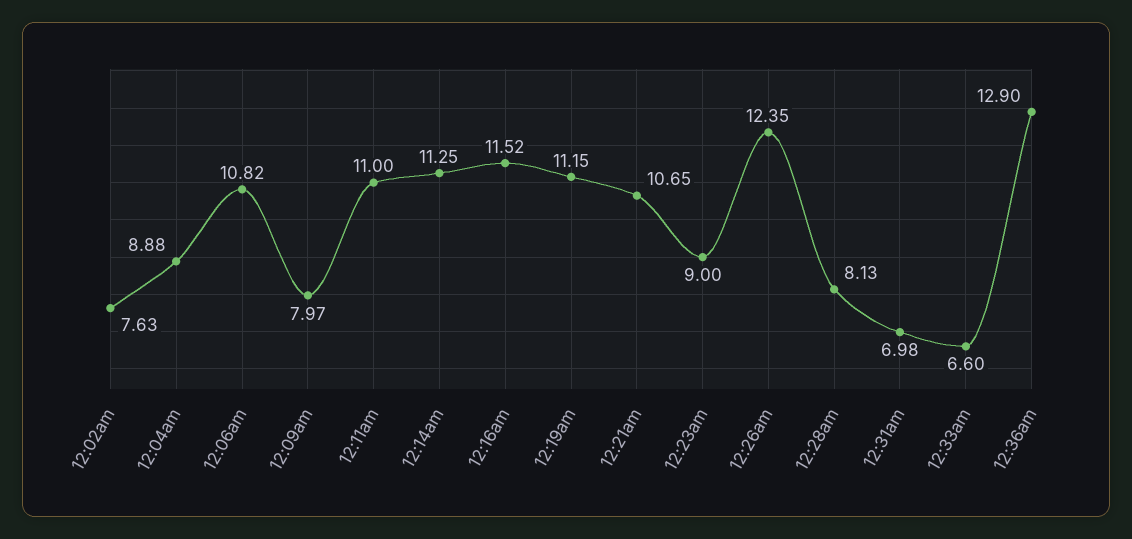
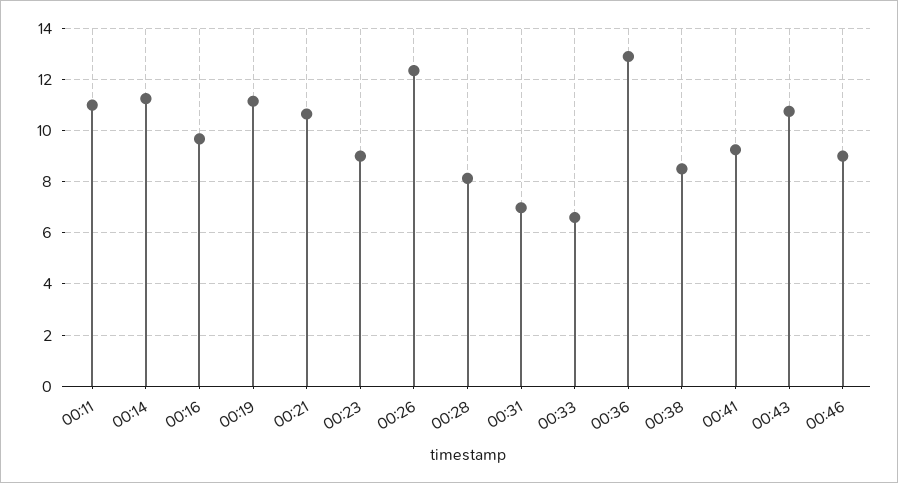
12:02am: 7.63 -> none
12:04am: 8.88 -> none
12:06am: 10.82 -> none
12:09am: 7.97 -> none
12:16am: 11.52 -> 9.75
00:38: none -> 8.5
00:41: none -> 9.25
00:43: none -> 10.75
00:46: none -> 9

